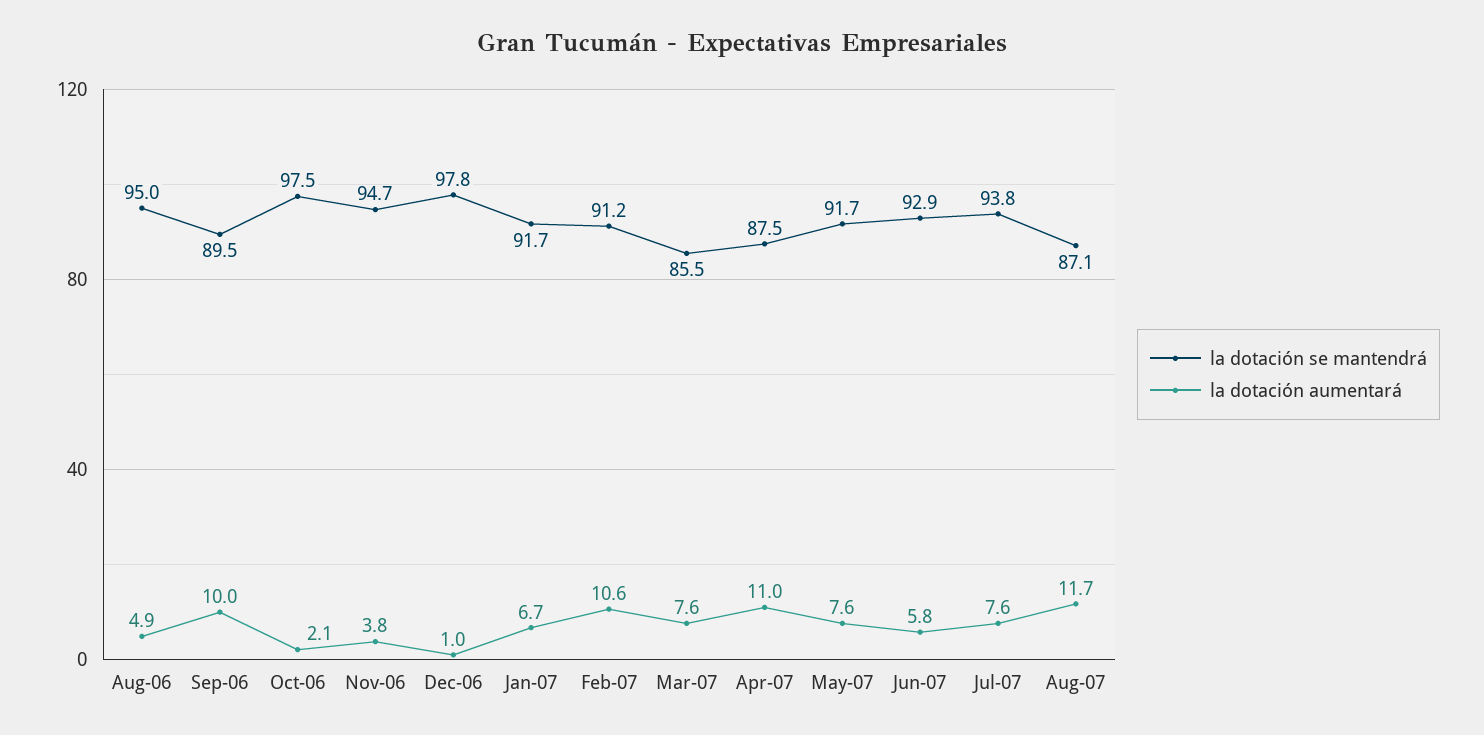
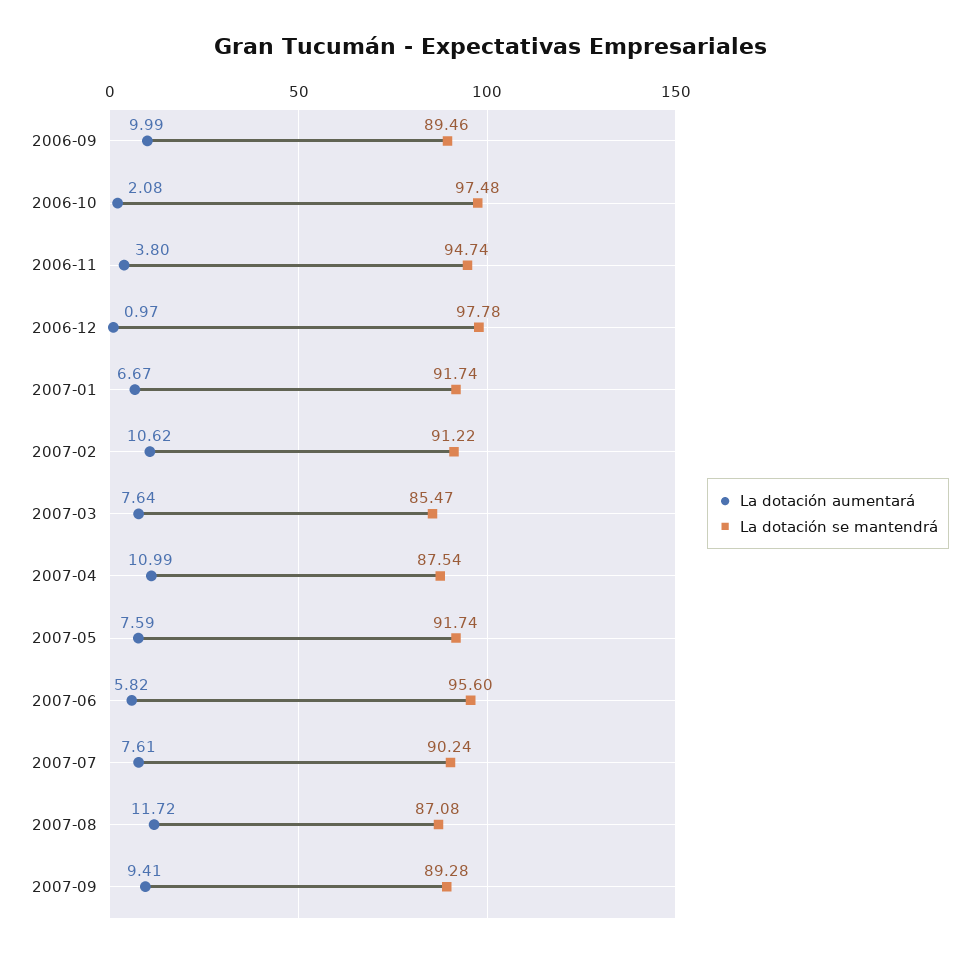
la dotación se mantendrá, Aug-06: 95 -> none
la dotación aumentará, Aug-06: 4.9 -> none
la dotación se mantendrá, Jun-07: 92.9 -> 95.6
la dotación se mantendrá, Jul-07: 93.8 -> 90.24
la dotación aumentará, 2007-09: none -> 9.41
la dotación se mantendrá, 2007-09: none -> 89.28

